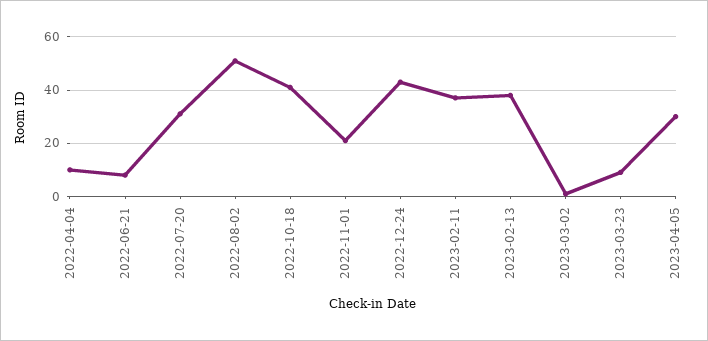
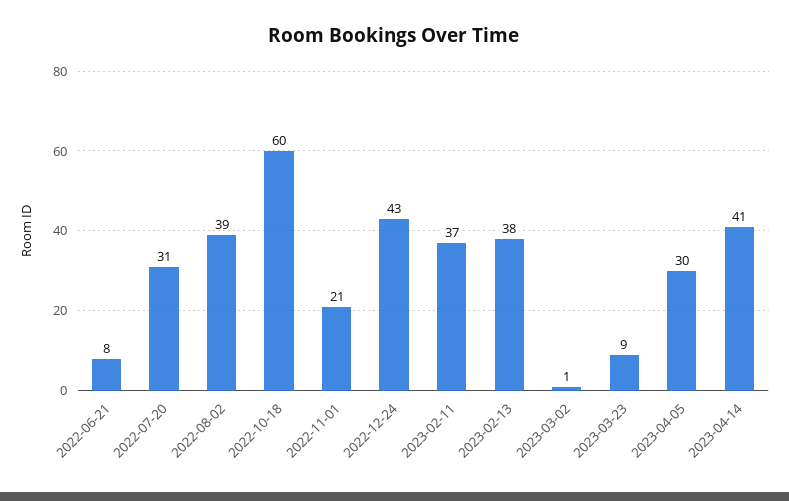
2022-04-04: 10 -> none
2022-08-02: 50 -> 39
2022-10-18: 40 -> 60
2023-04-14: none -> 41

